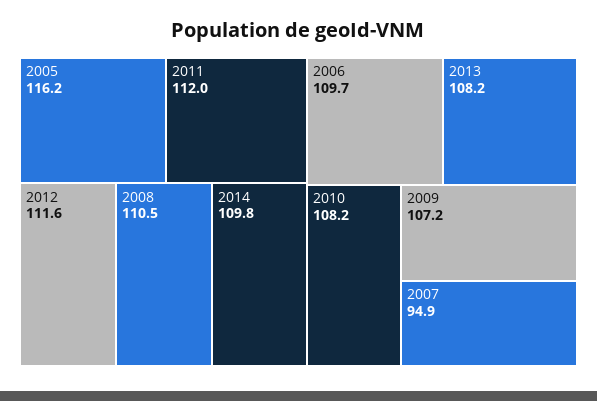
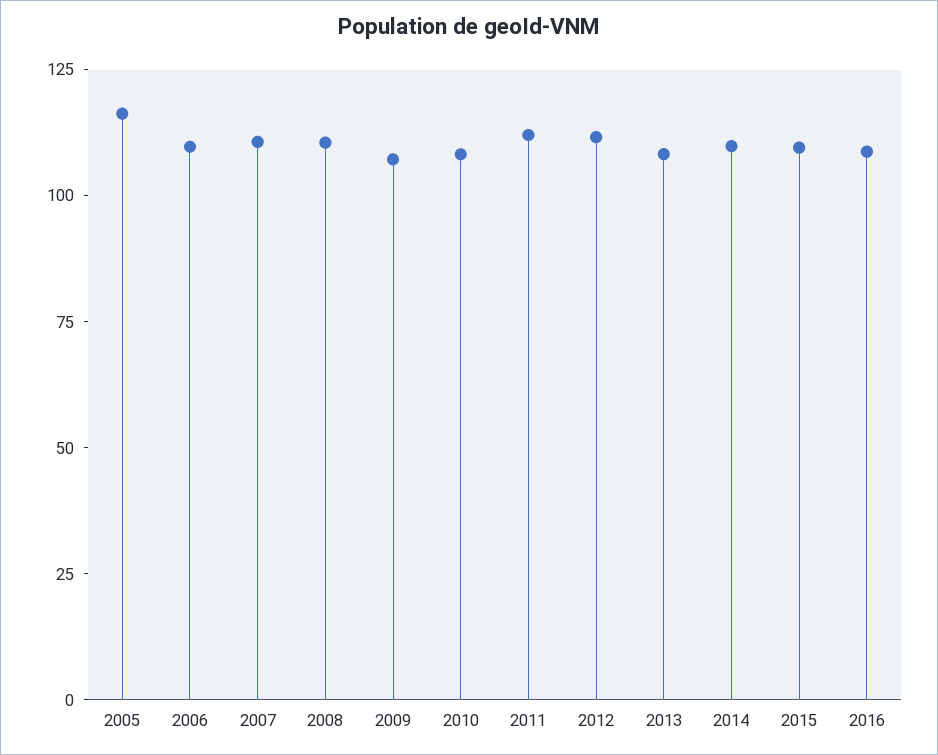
2007: 94.9 -> 110
2015: none -> 110
2016: none -> 110

